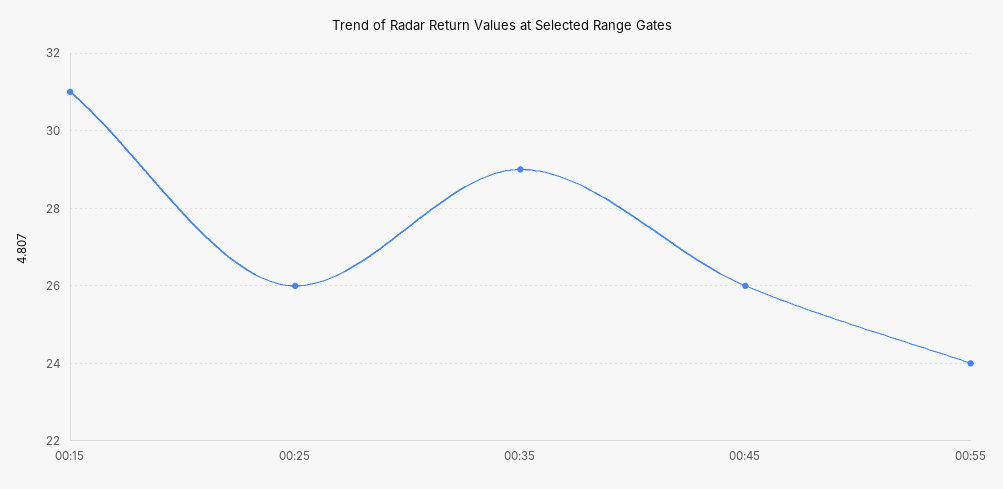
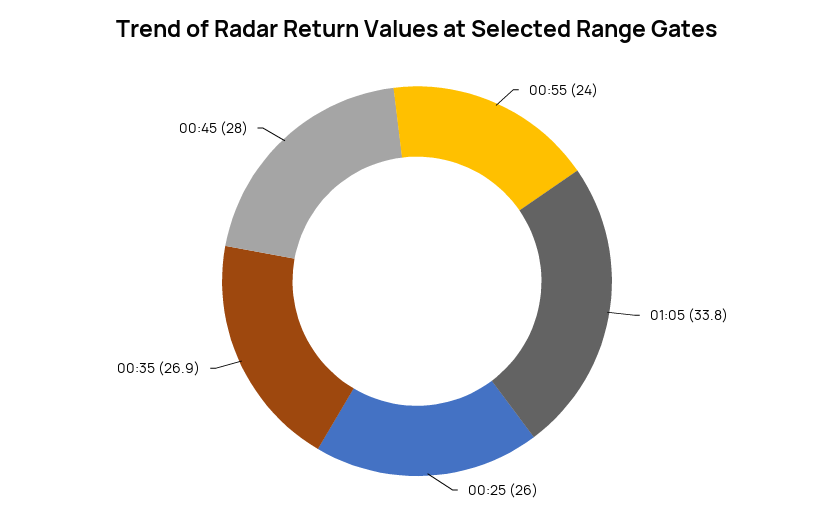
00:15: 31 -> none
00:35: 29 -> 26.9
00:45: 26 -> 28
01:05: none -> 33.8

